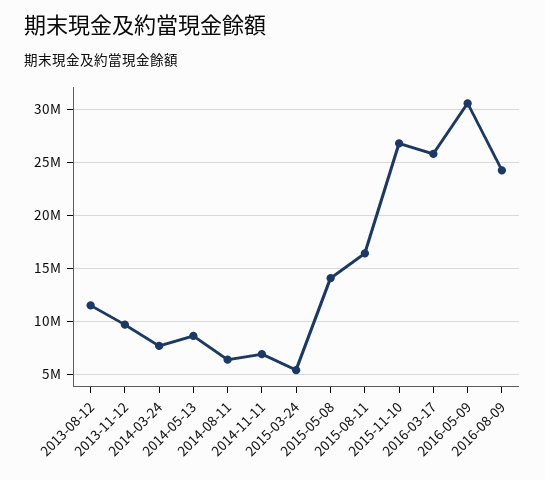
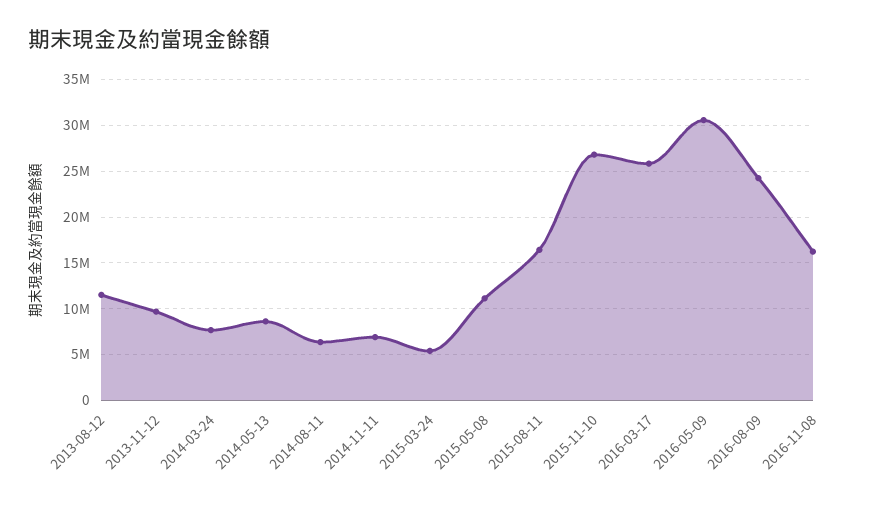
2015-05-08: 14000000 -> 11000000
2016-11-08: none -> 16000000

